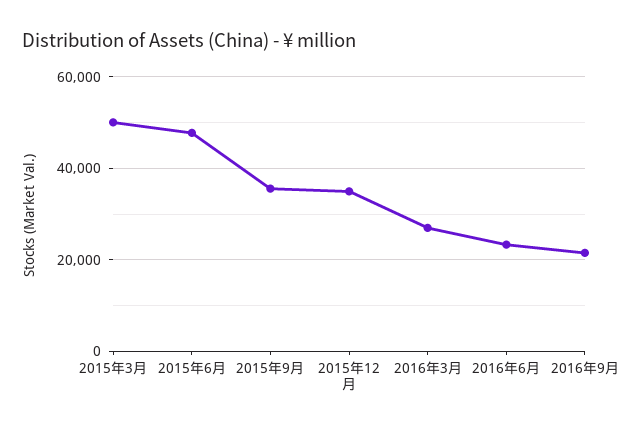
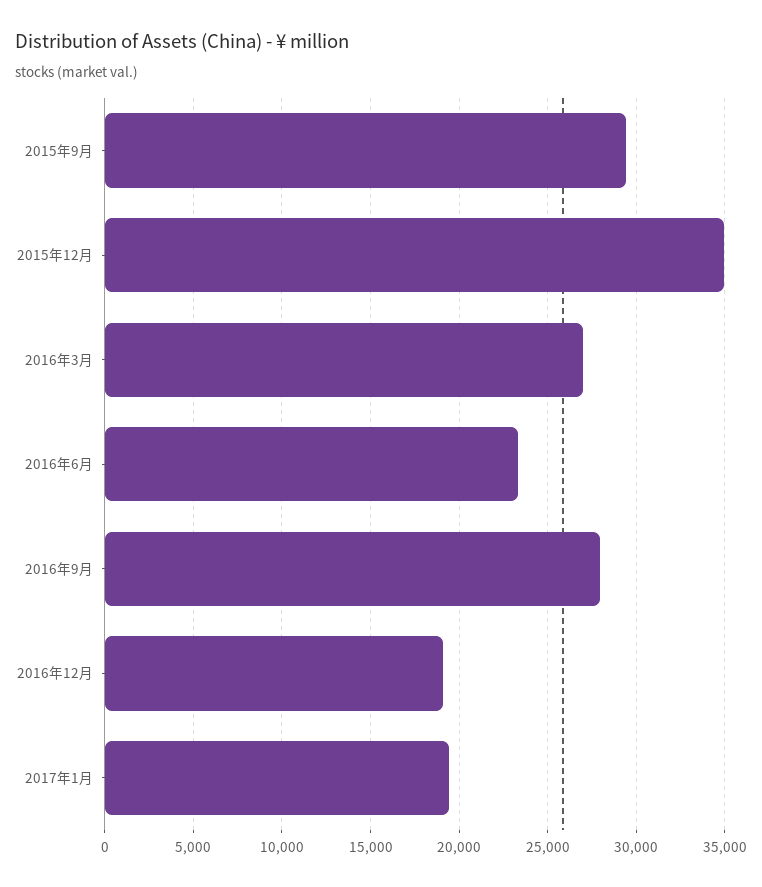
2015年3月: 50000 -> none
2015年6月: 48000 -> none
2015年9月: 36000 -> 29500
2016年9月: 22000 -> 28000
2016年12月: none -> 19000
2017年1月: none -> 19500

